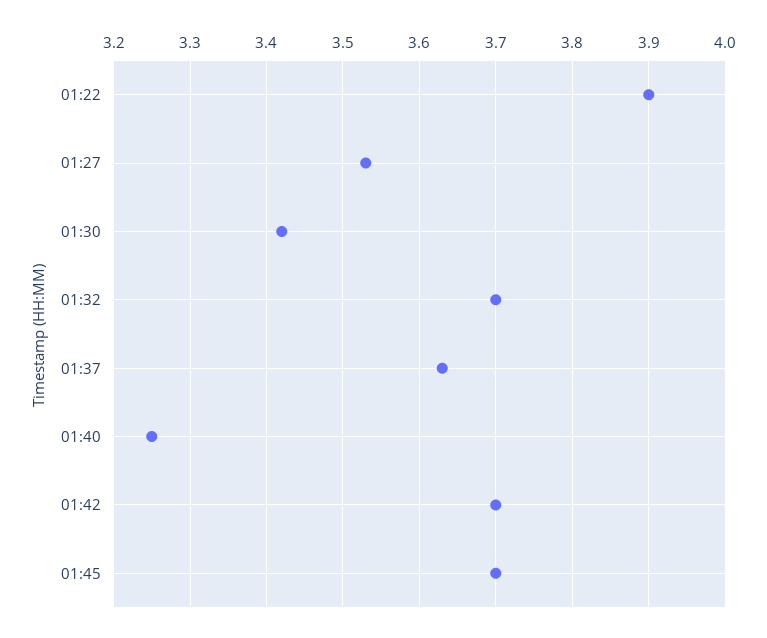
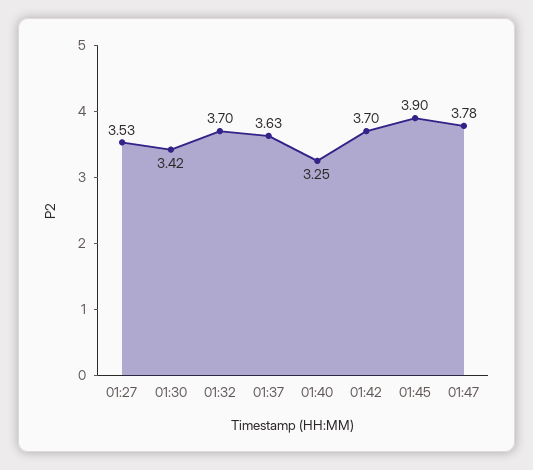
01:22: 3.9 -> none
01:45: 3.7 -> 3.9
01:47: none -> 3.78

